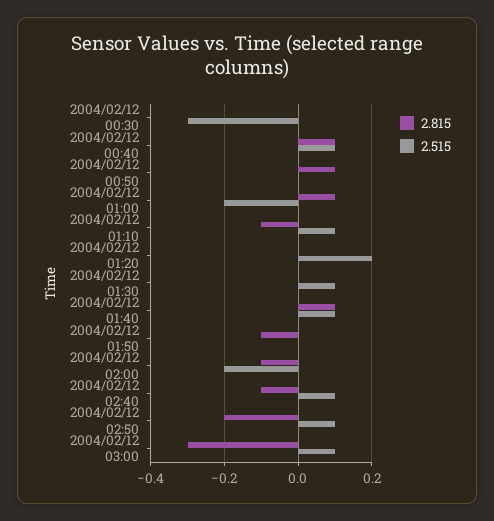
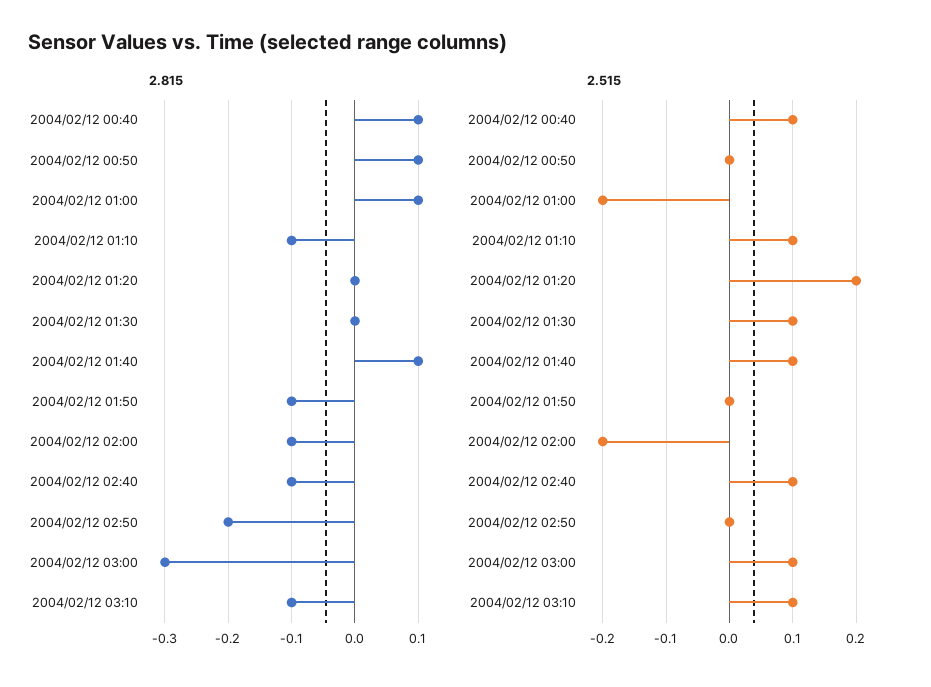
2.815, 2004/02/12 00:30: 0 -> none
2.515, 2004/02/12 00:30: -0.3 -> none
2.515, 2004/02/12 02:50: 0.1 -> 0
2.815, 2004/02/12 03:10: none -> -0.1
2.515, 2004/02/12 03:10: none -> 0.1

